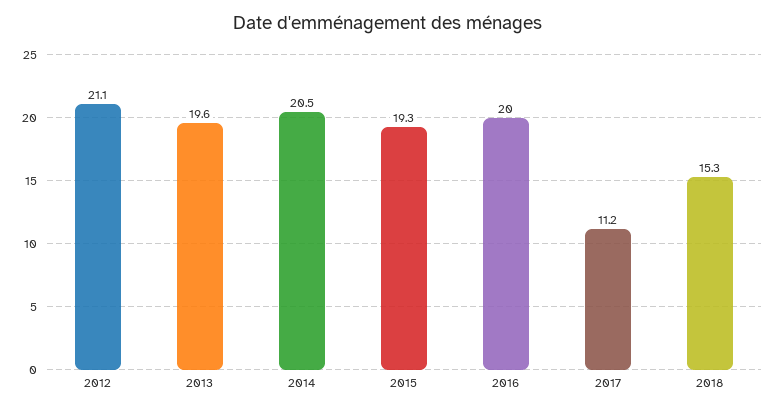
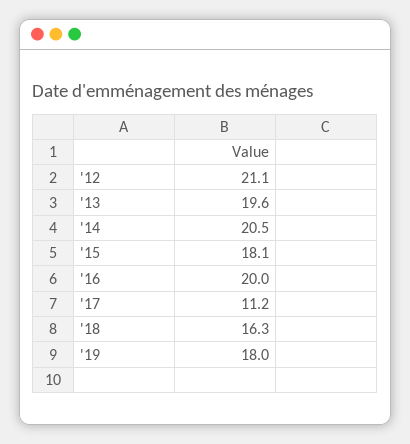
2015: 19.3 -> 18.1
2018: 15.3 -> 16.3
'19: none -> 18

